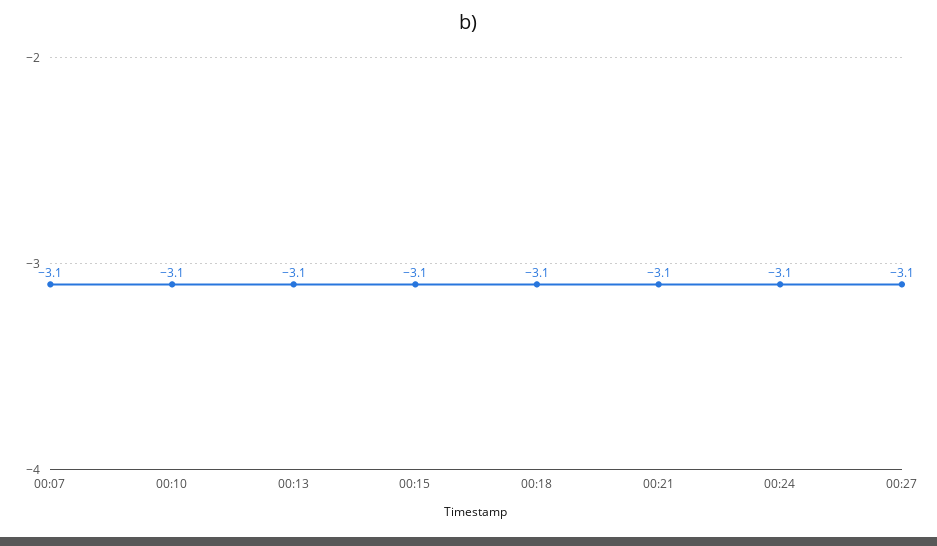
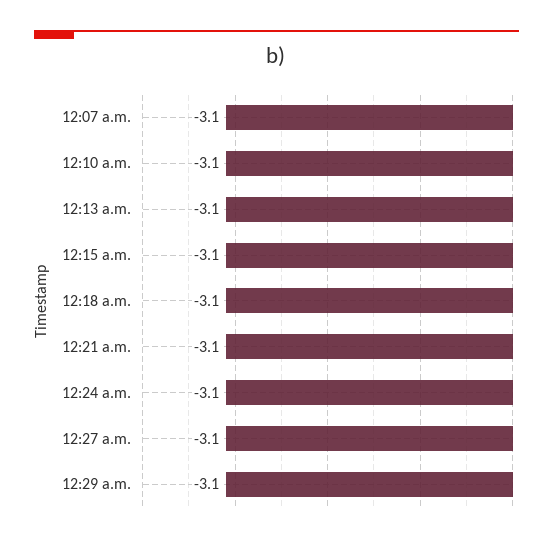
12:29 a.m.: none -> -3.1

